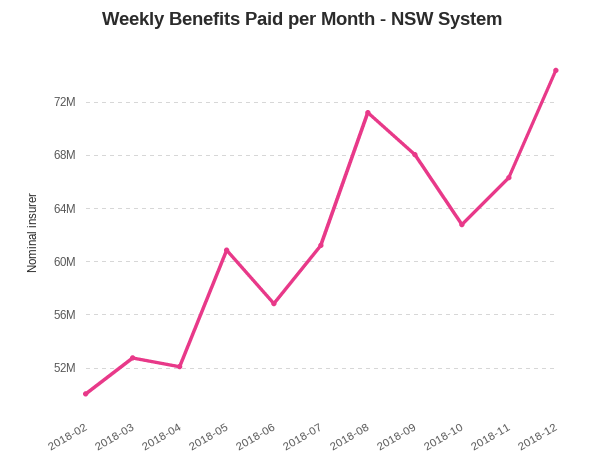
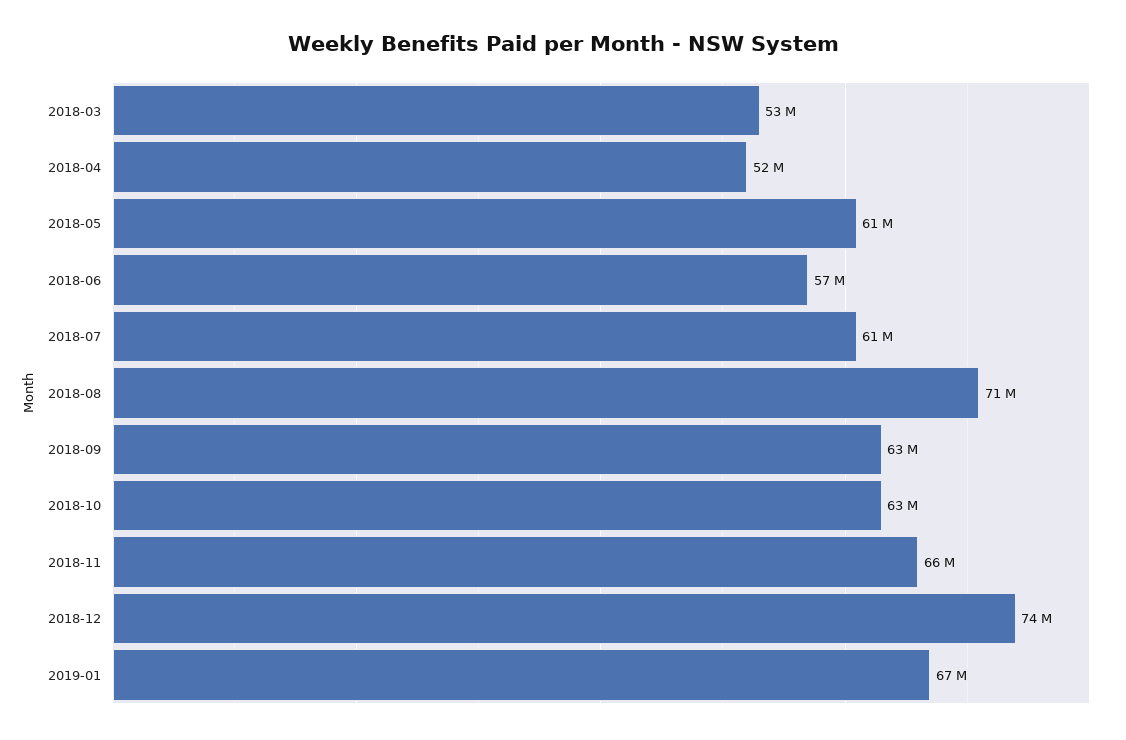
2018-02: 50000000 -> none
2018-09: 68000000 -> 63000000
2019-01: none -> 67000000

